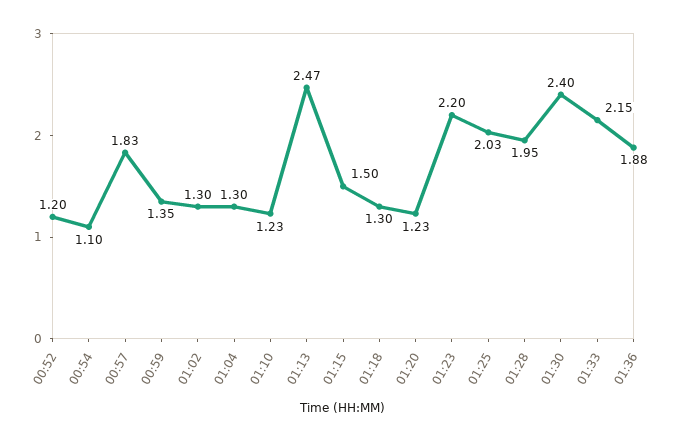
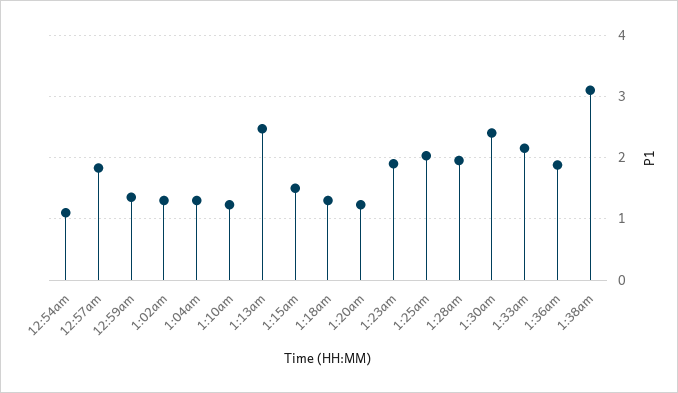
00:52: 1.2 -> none
01:23: 2.2 -> 1.9
1:38am: none -> 3.1

